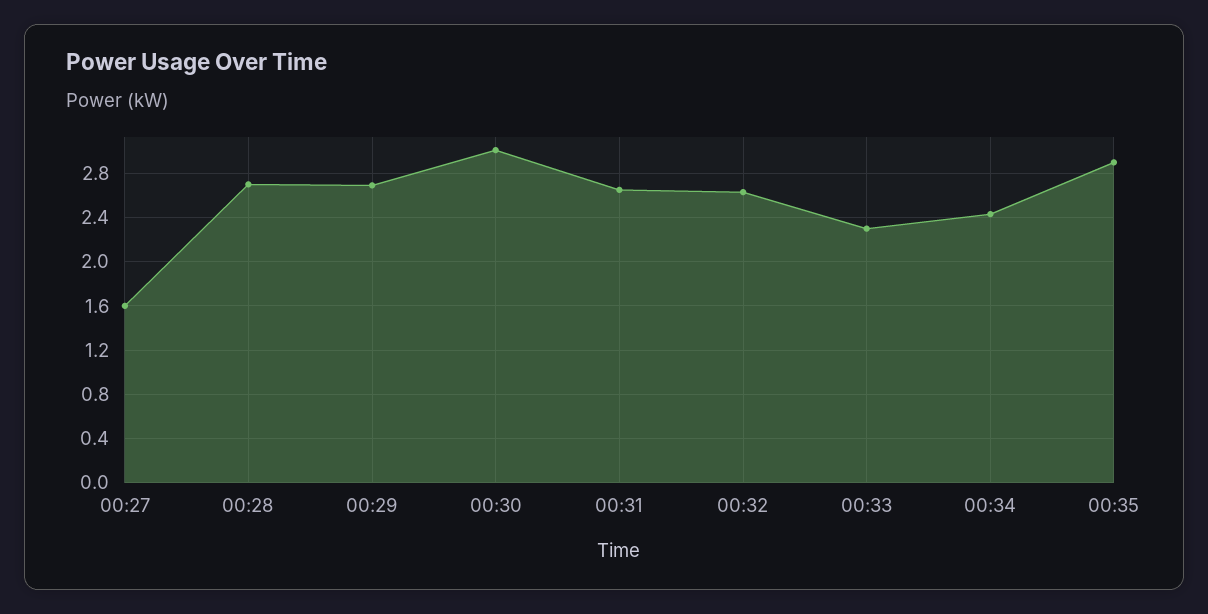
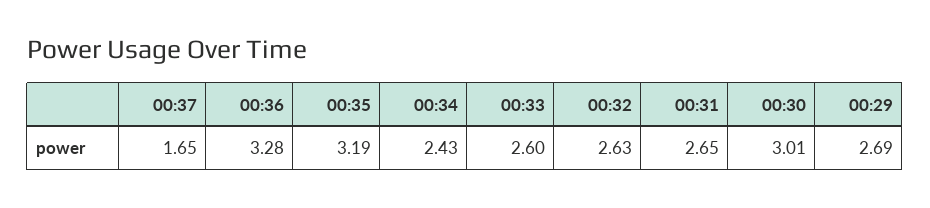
00:27: 1.6 -> none
00:28: 2.7 -> none
00:33: 2.3 -> 2.6
00:35: 2.9 -> 3.19
00:37: none -> 1.65
00:36: none -> 3.28

